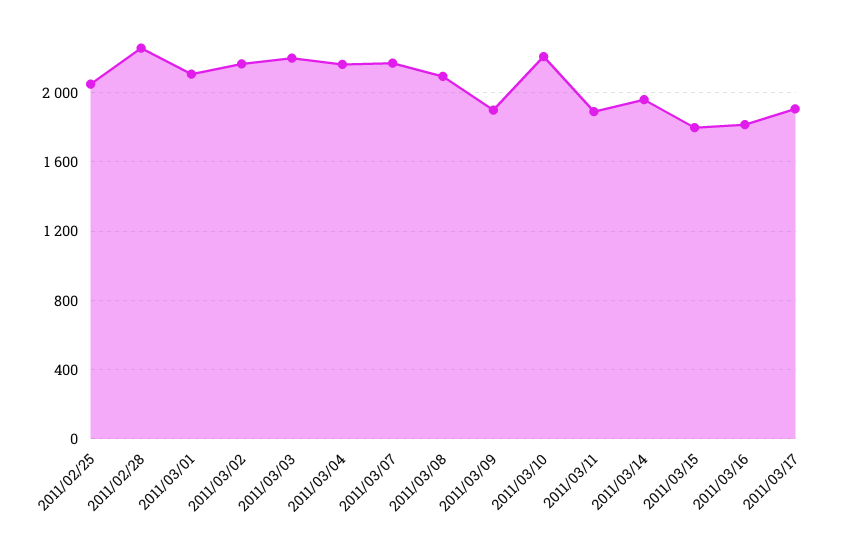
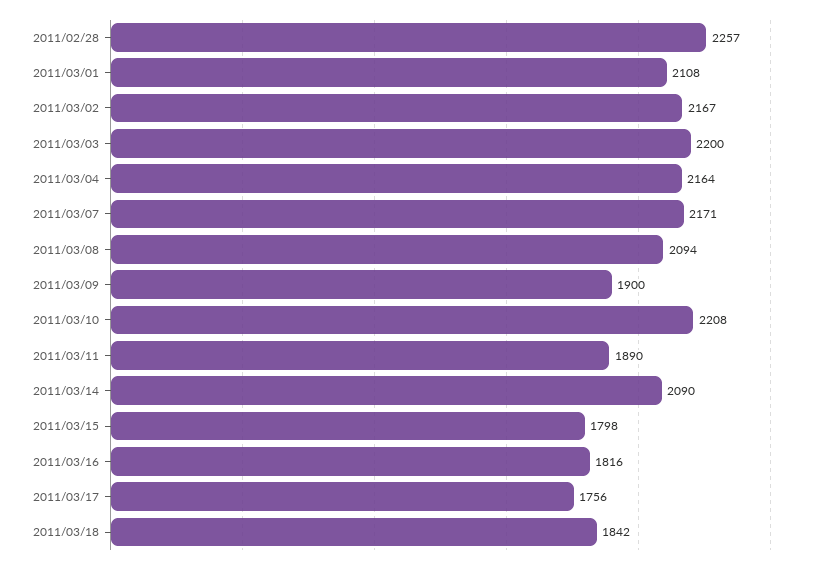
2011/02/25: 2050 -> none
2011/03/14: 1950 -> 2090
2011/03/17: 1900 -> 1756
2011/03/18: none -> 1842

